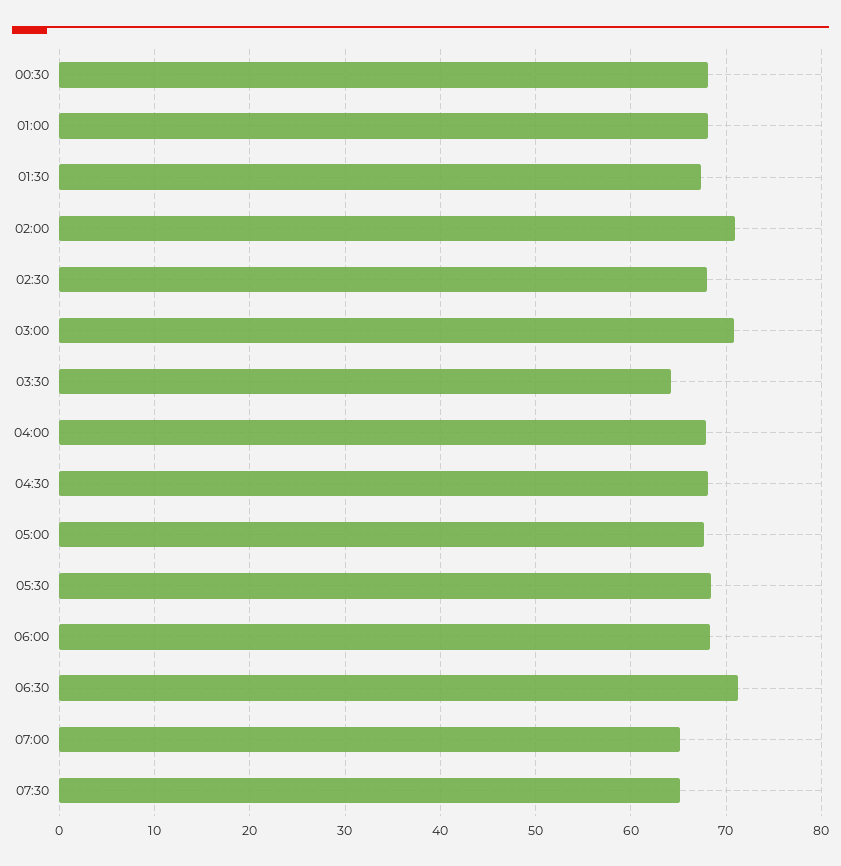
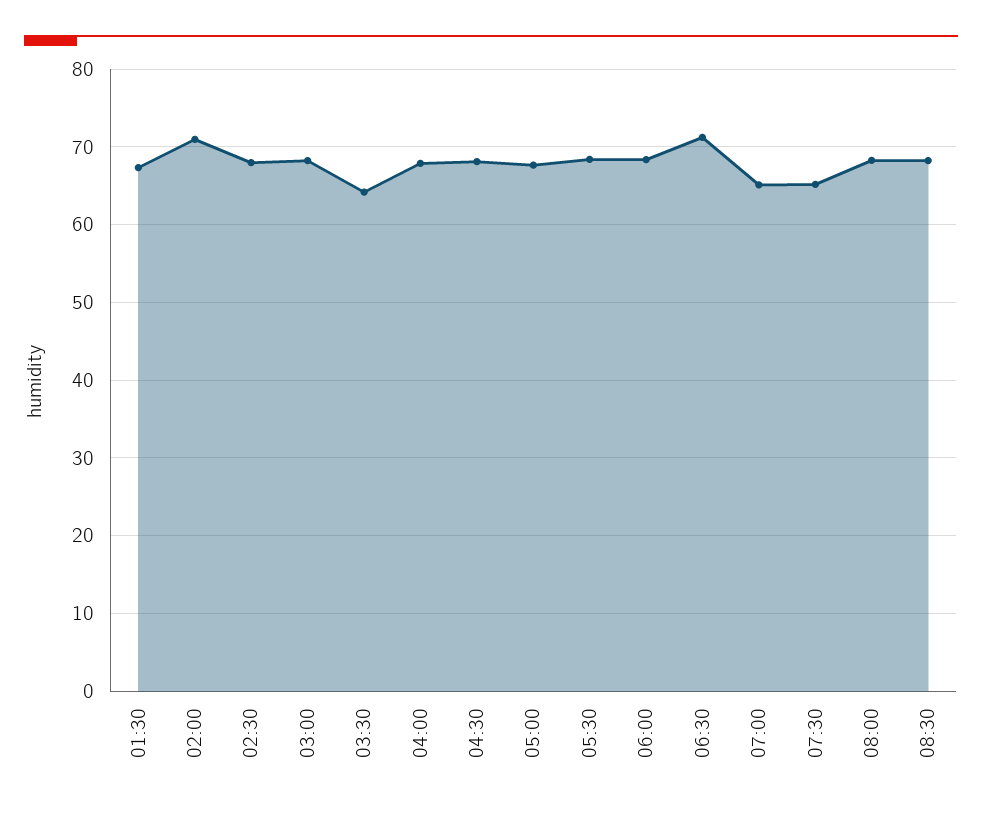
00:30: 68 -> none
01:00: 68 -> none
03:00: 71 -> 68
08:00: none -> 68
08:30: none -> 68

